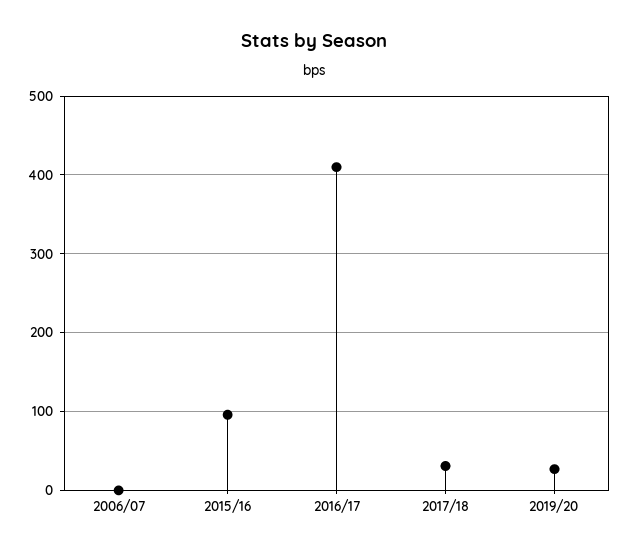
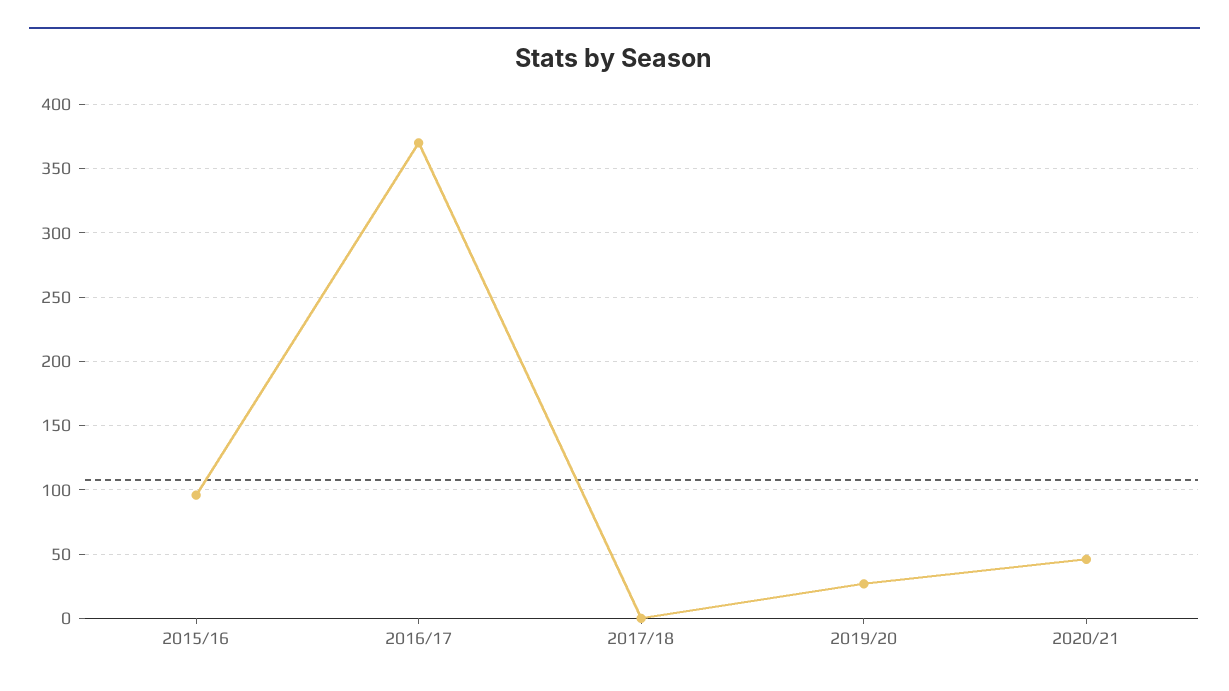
2006/07: 0 -> none
2016/17: 410 -> 370
2017/18: 30 -> 0
2020/21: none -> 45

